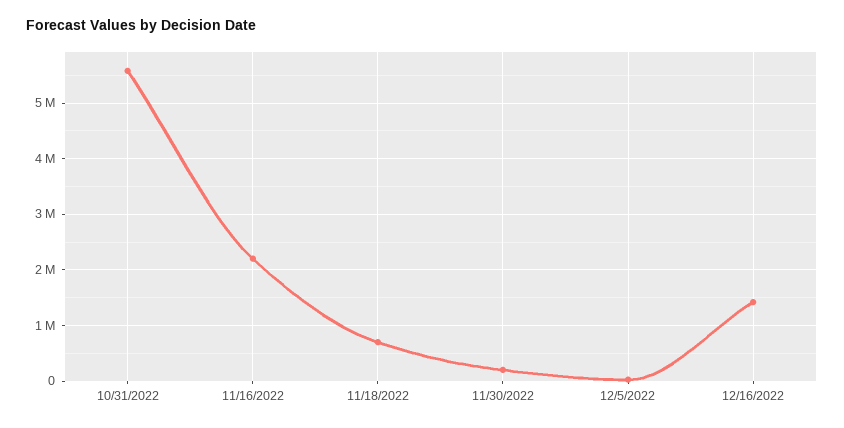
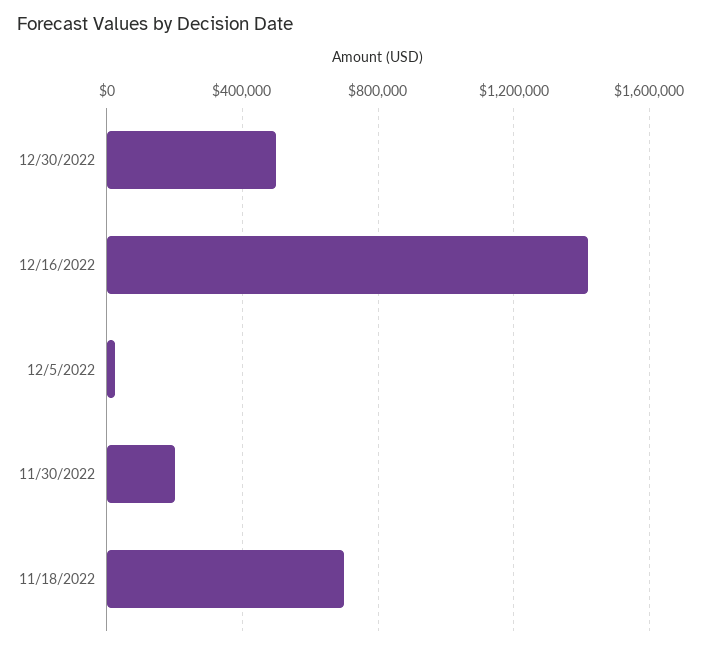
10/31/2022: 5600000 -> none
11/16/2022: 2200000 -> none
12/30/2022: none -> 500000

